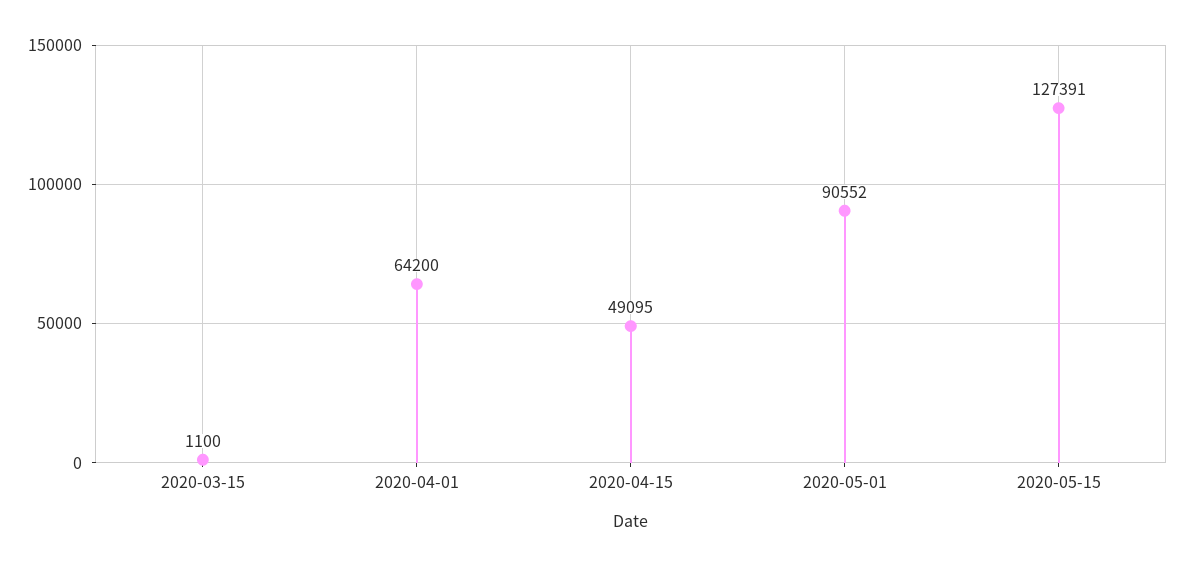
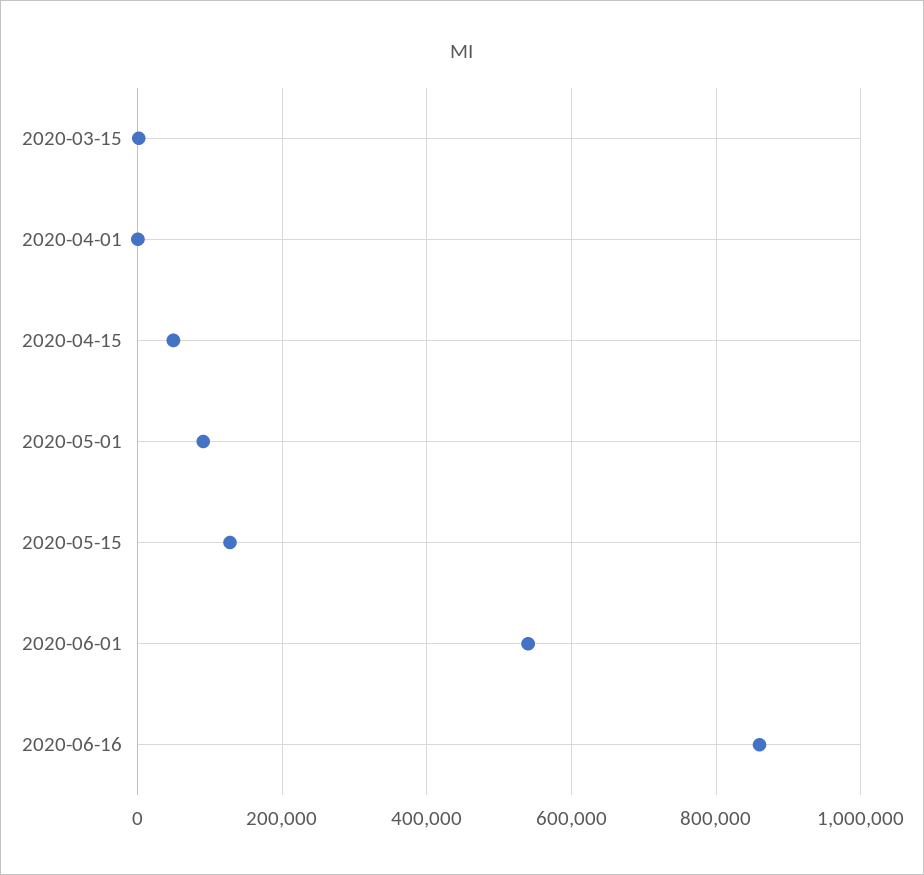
2020-04-01: 64200 -> 0
2020-06-01: none -> 540000
2020-06-16: none -> 860000

